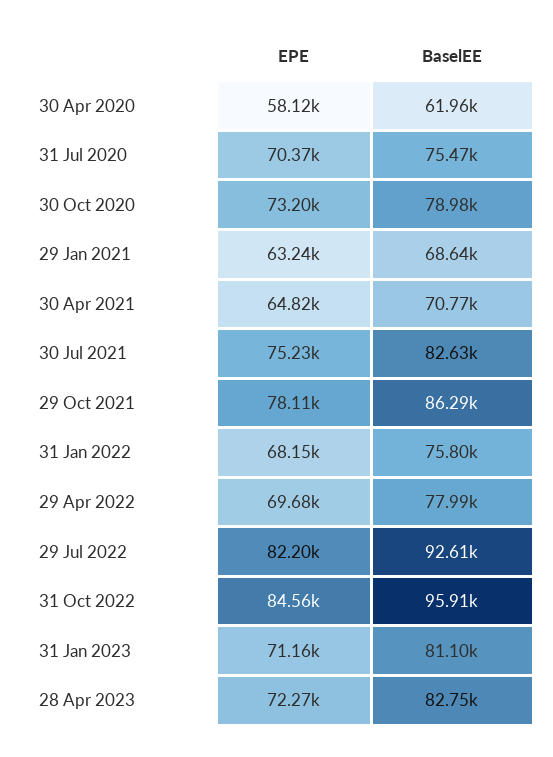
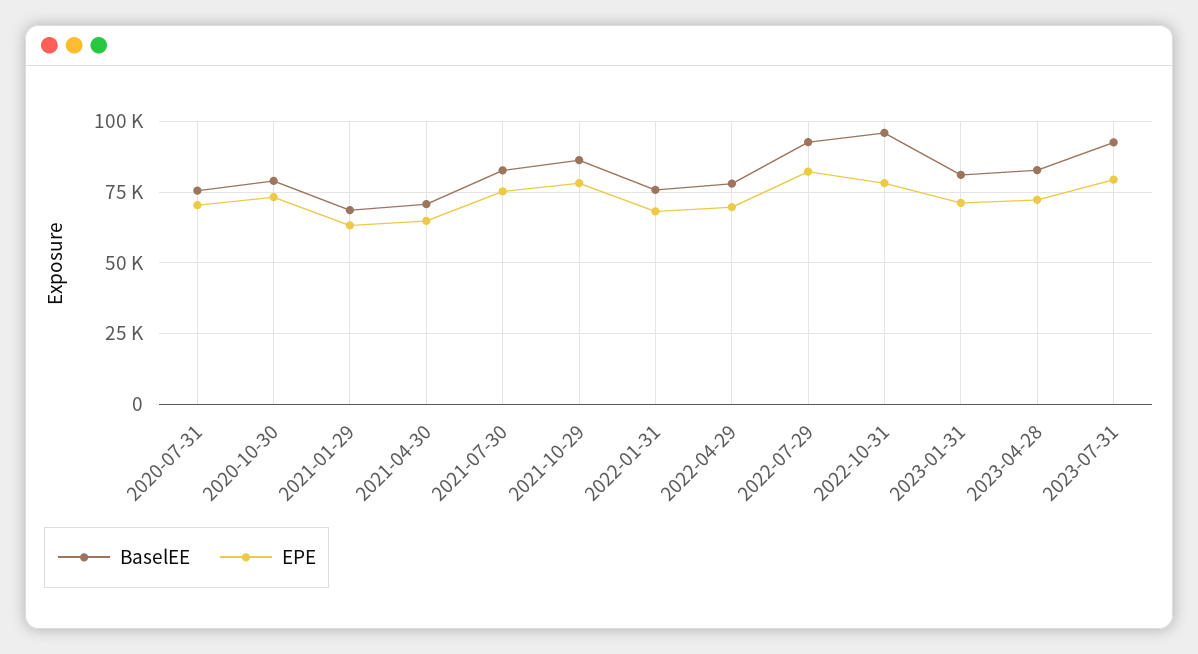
EPE, 30 Apr 2020: 58120 -> none
BaselEE, 30 Apr 2020: 61960 -> none
EPE, 31 Oct 2022: 84560 -> 77500
BaselEE, 2023-07-31: none -> 92500
EPE, 2023-07-31: none -> 80000

